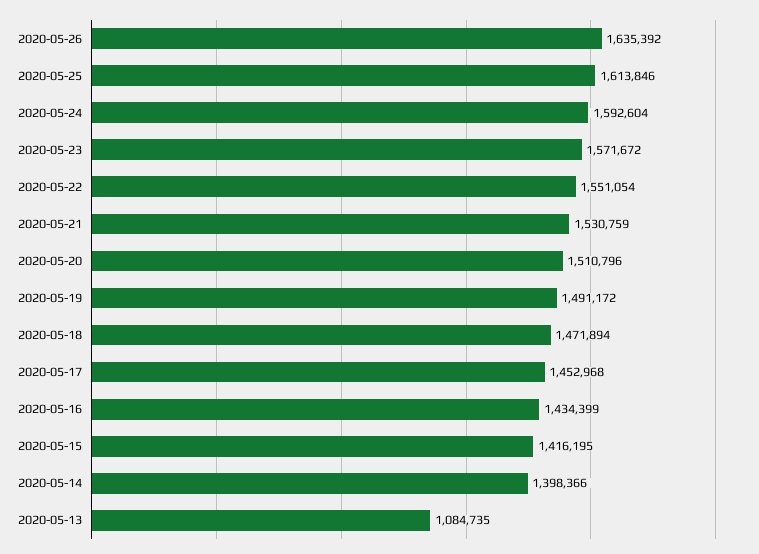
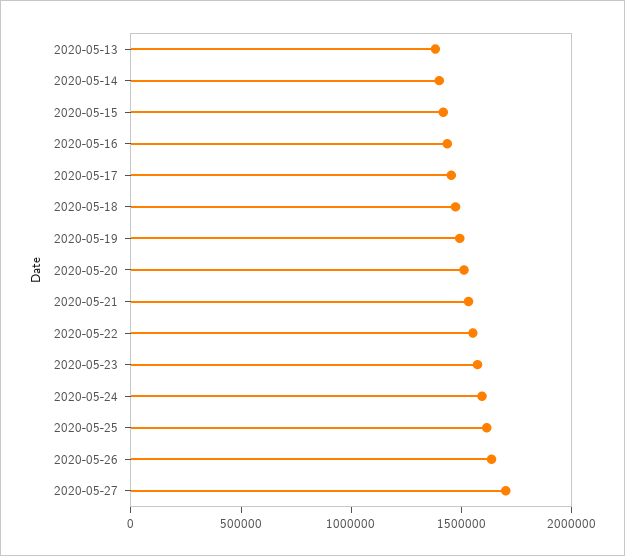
2020-05-13: 1084735 -> 1400000
2020-05-27: none -> 1700000

